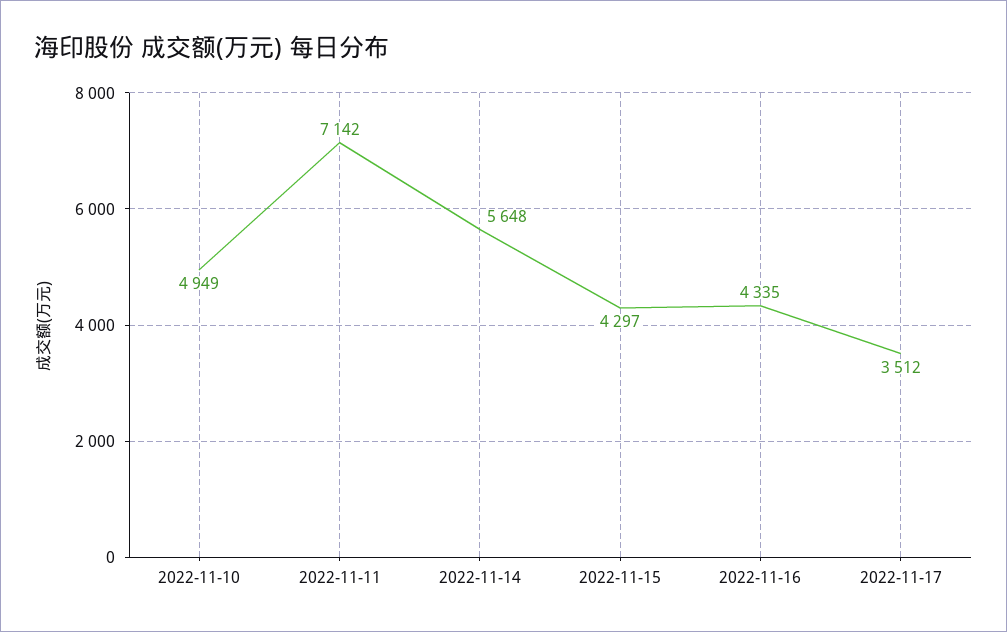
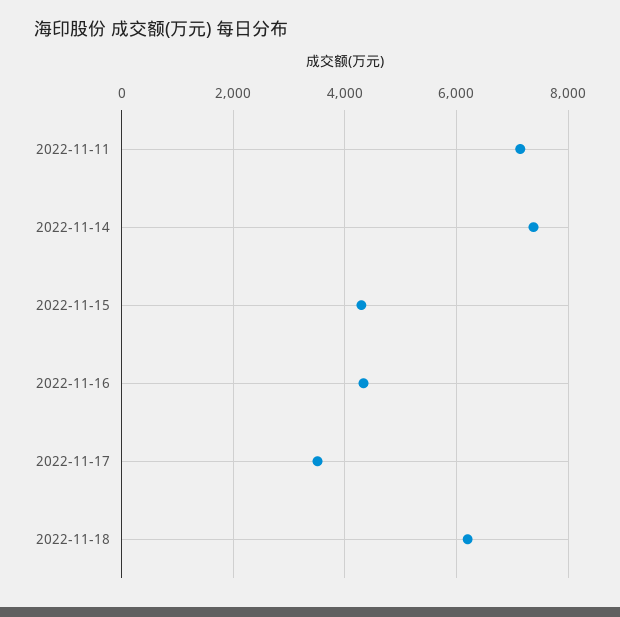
2022-11-10: 4949 -> none
2022-11-14: 5648 -> 7400
2022-11-18: none -> 6200

